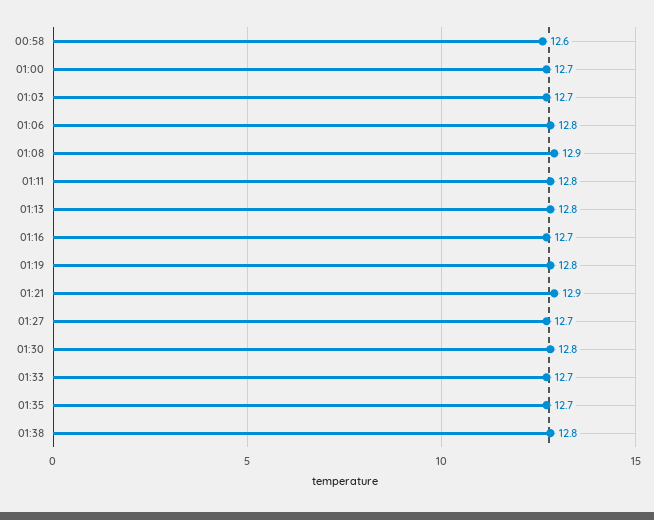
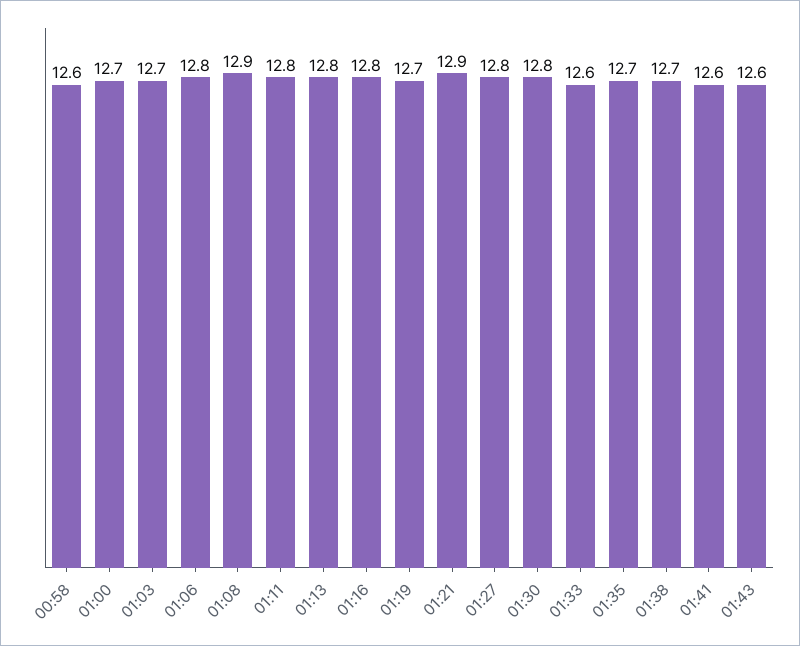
01:16: 12.7 -> 12.8
01:19: 12.8 -> 12.7
01:27: 12.7 -> 12.8
01:33: 12.7 -> 12.6
01:38: 12.8 -> 12.7
01:41: none -> 12.6
01:43: none -> 12.6

